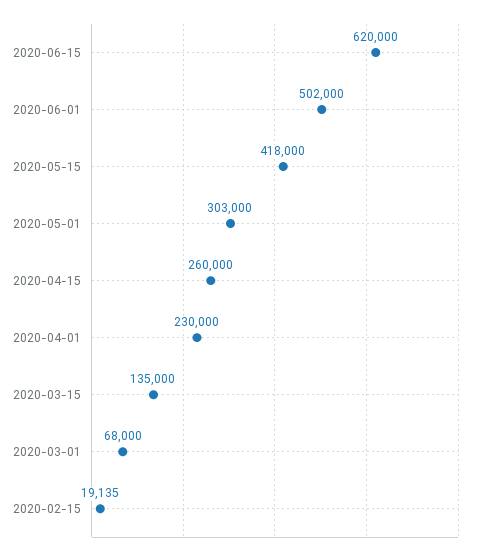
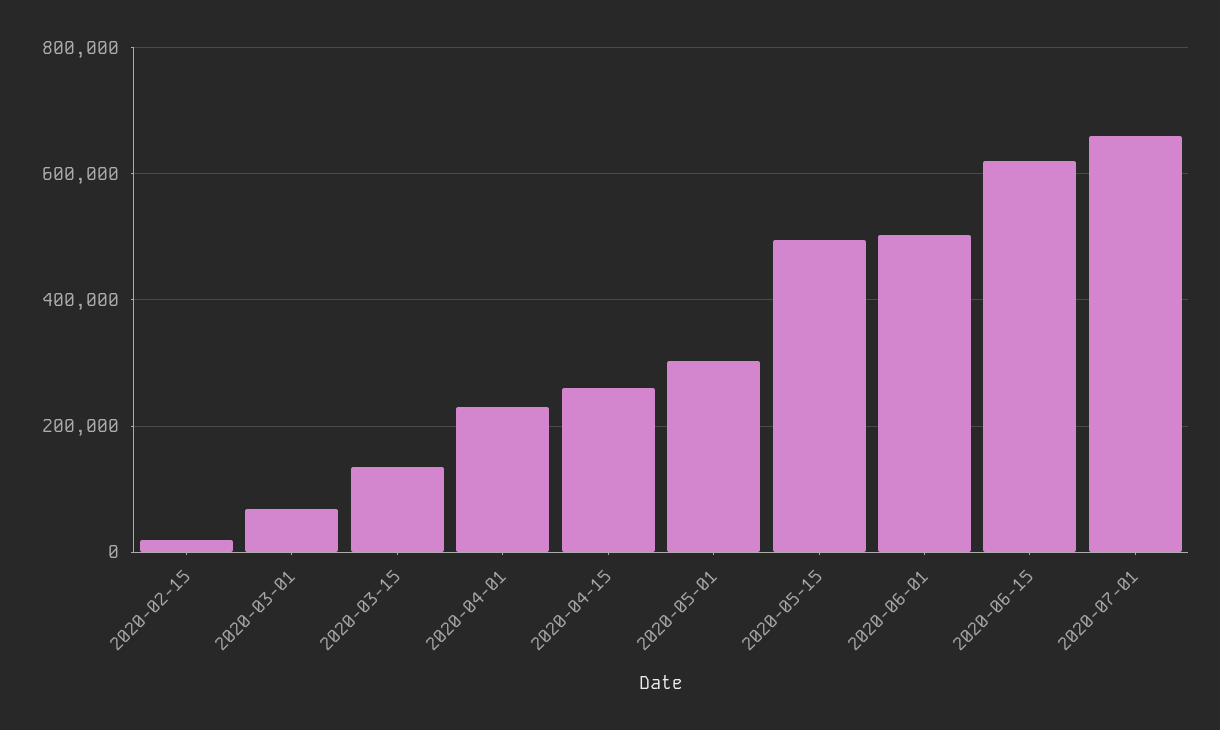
2020-05-15: 418000 -> 500000
2020-07-01: none -> 660000

